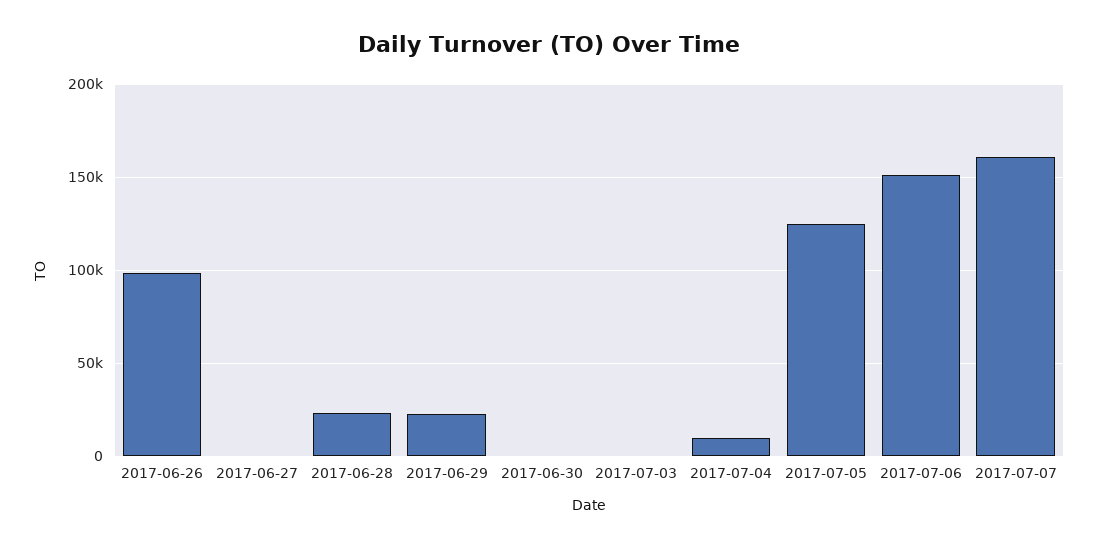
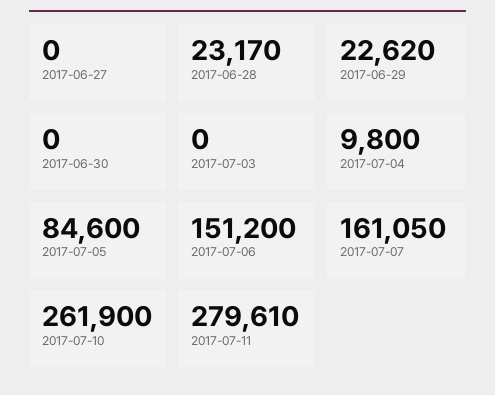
2017-06-26: 100000 -> none
2017-07-05: 125000 -> 84600
2017-07-10: none -> 261900
2017-07-11: none -> 279610

